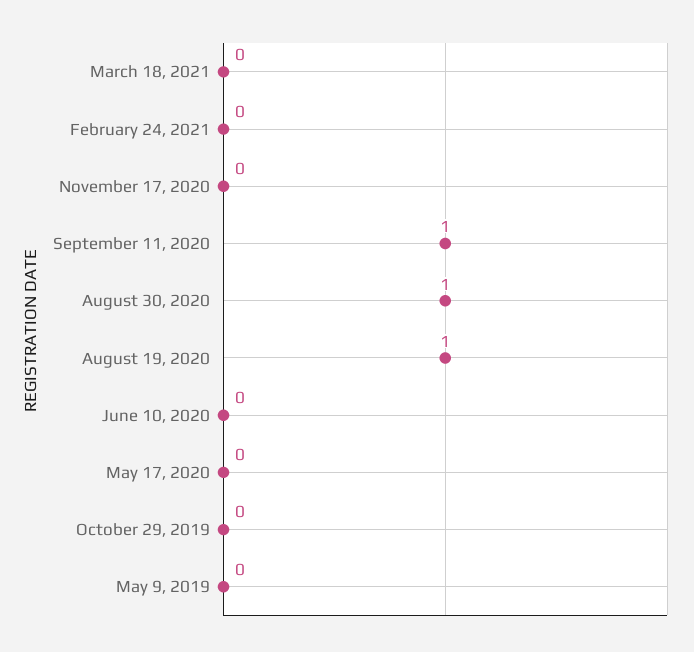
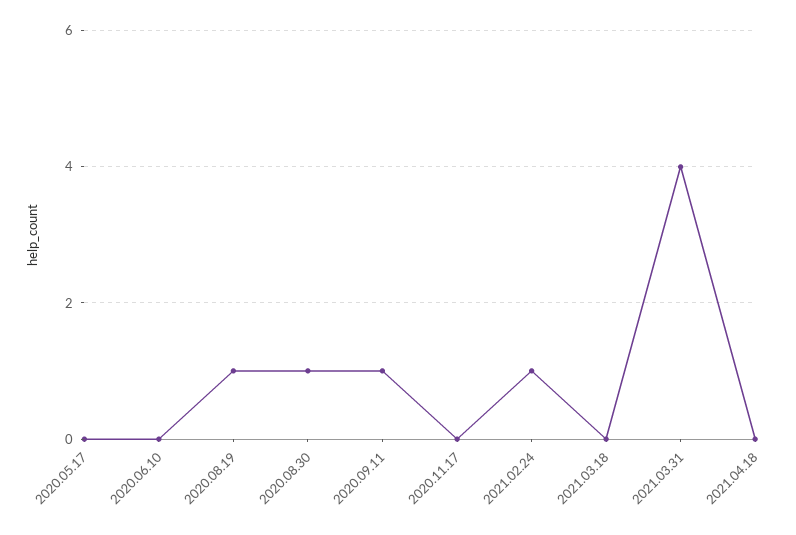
February 24, 2021: 0 -> 1
October 29, 2019: 0 -> none
May 9, 2019: 0 -> none
2021.03.31: none -> 4
2021.04.18: none -> 0

